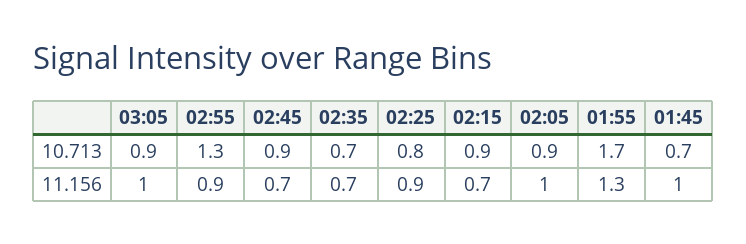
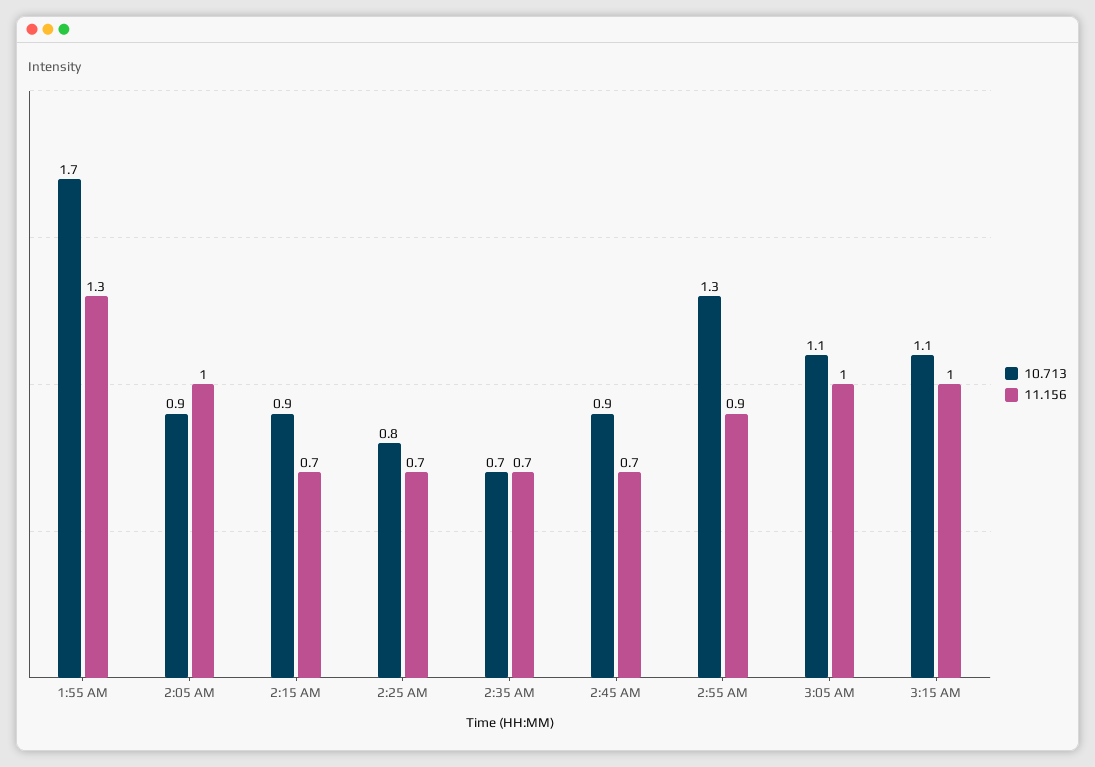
10.713, 03:05: 0.9 -> 1.1
10.713, 01:45: 0.7 -> none
11.156, 02:25: 0.9 -> 0.7
11.156, 01:45: 1 -> none
10.713, 3:15 AM: none -> 1.1
11.156, 3:15 AM: none -> 1

